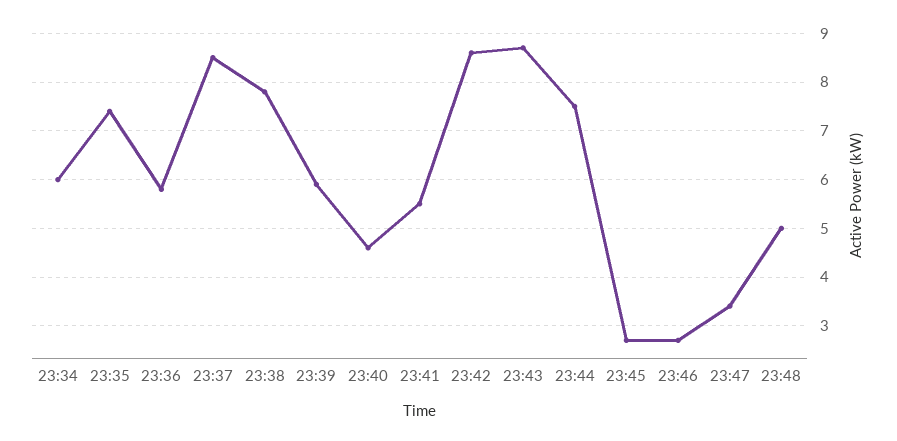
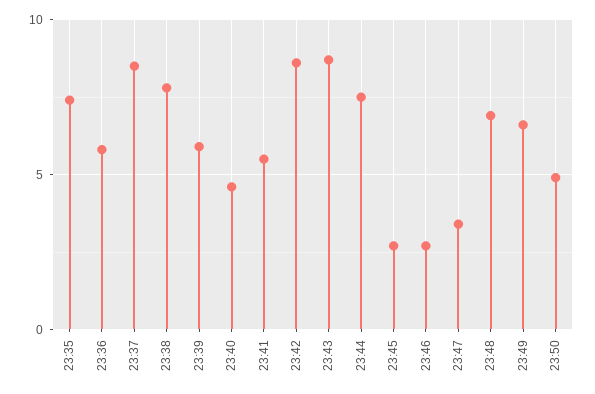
23:34: 6 -> none
23:48: 5 -> 7
23:49: none -> 6.5
23:50: none -> 5

